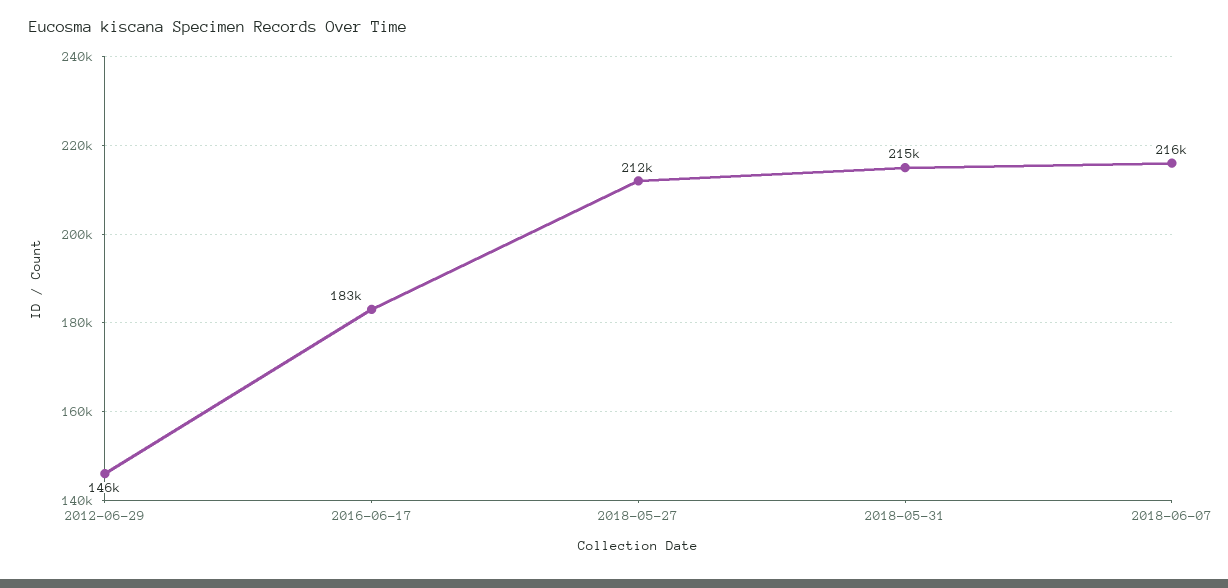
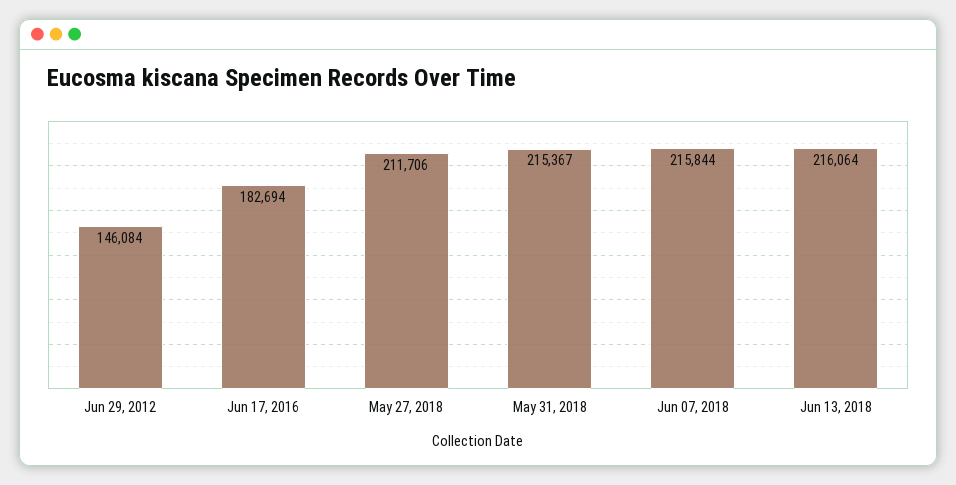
Jun 13, 2018: none -> 216064

